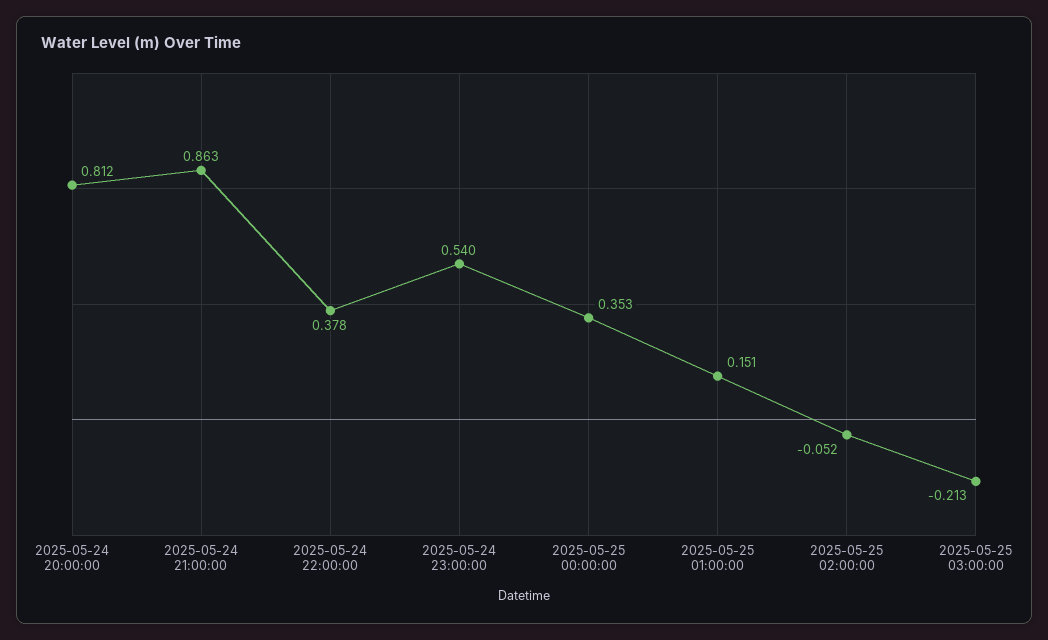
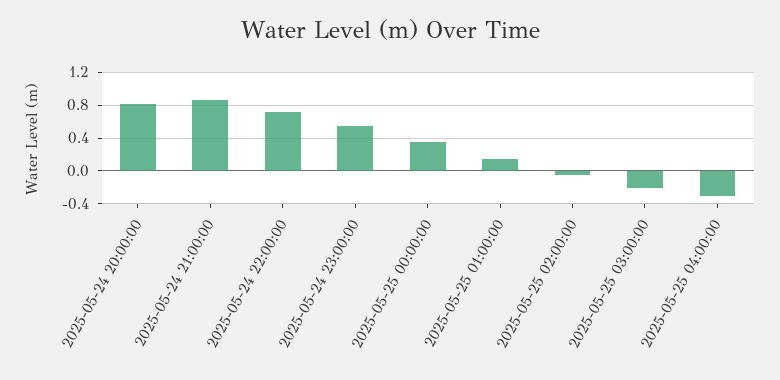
2025-05-24 22:00:00: 0.378 -> 0.7
2025-05-25 04:00:00: none -> -0.3

